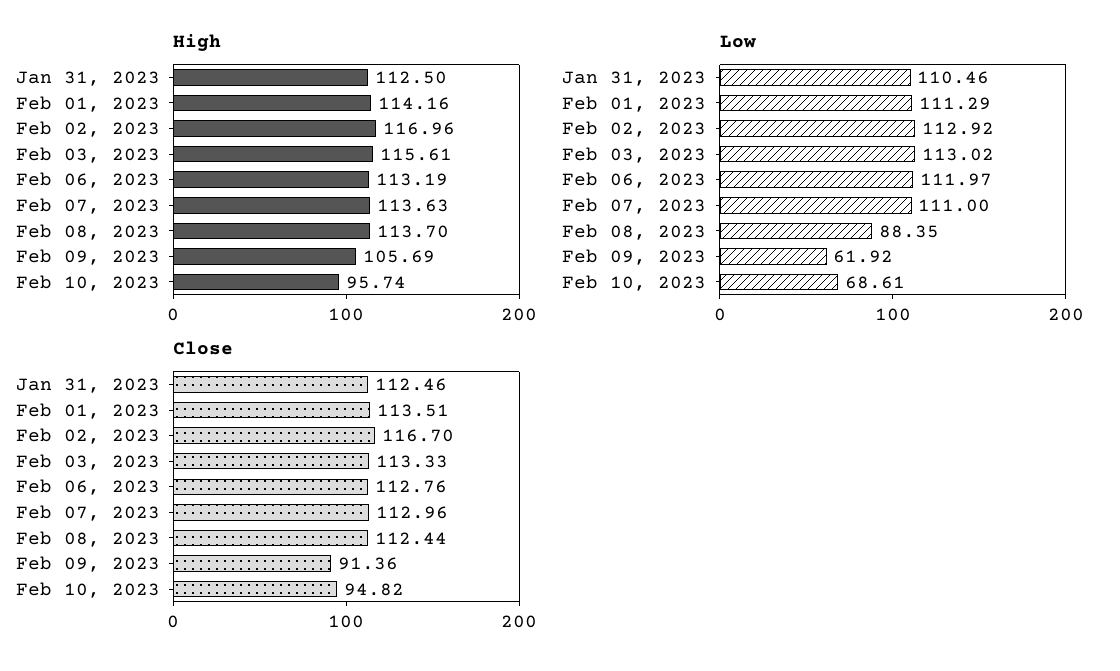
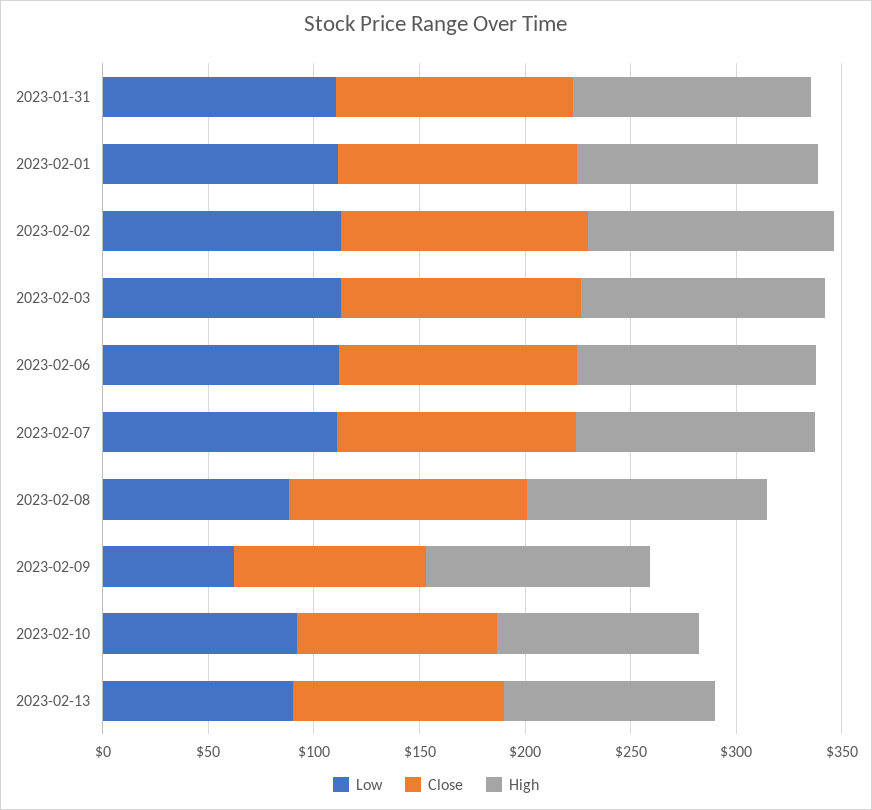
Low, Feb 10, 2023: 68.61 -> 90
Low, 2023-02-13: none -> 90
Close, 2023-02-13: none -> 100
High, 2023-02-13: none -> 100

